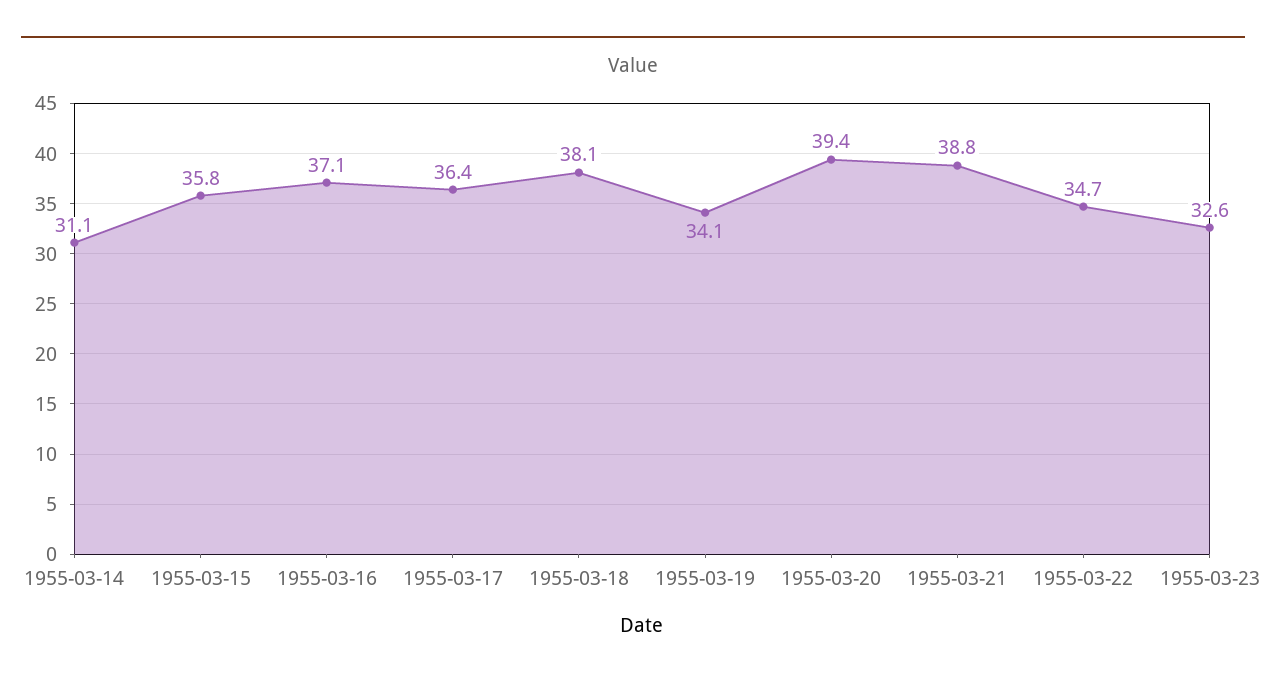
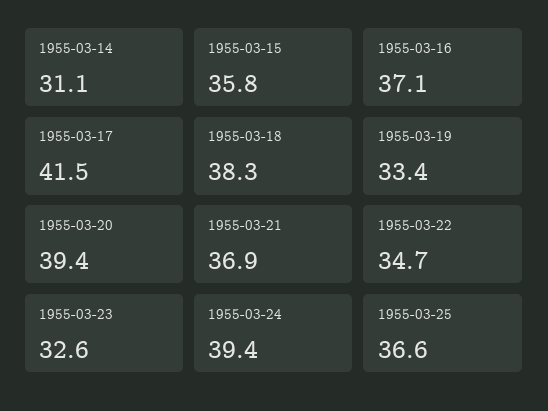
1955-03-17: 36.4 -> 41.5
1955-03-18: 38.1 -> 38.3
1955-03-19: 34.1 -> 33.4
1955-03-21: 38.8 -> 36.9
1955-03-24: none -> 39.4
1955-03-25: none -> 36.6

